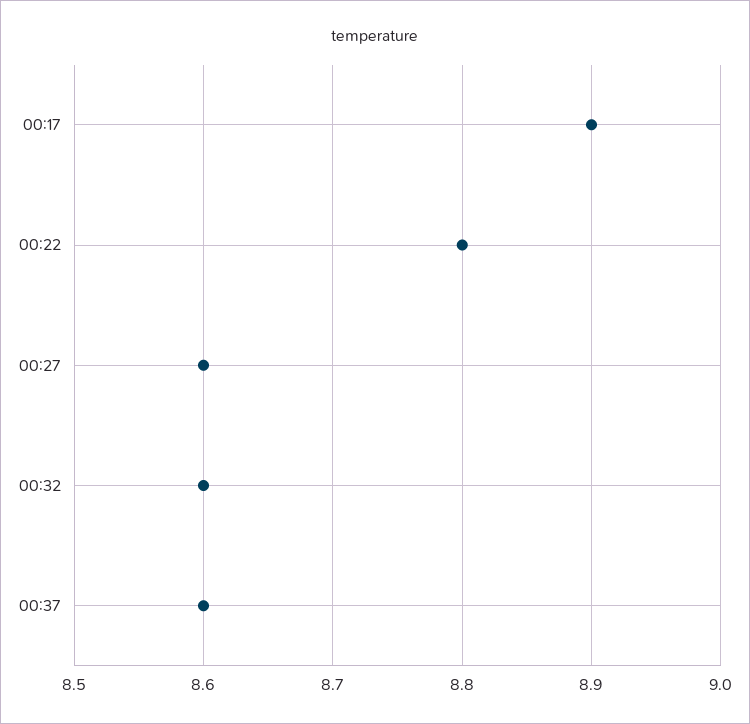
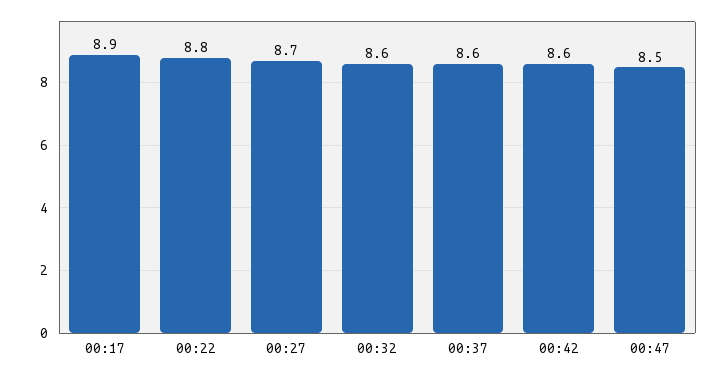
00:27: 8.6 -> 8.7
00:42: none -> 8.6
00:47: none -> 8.5

